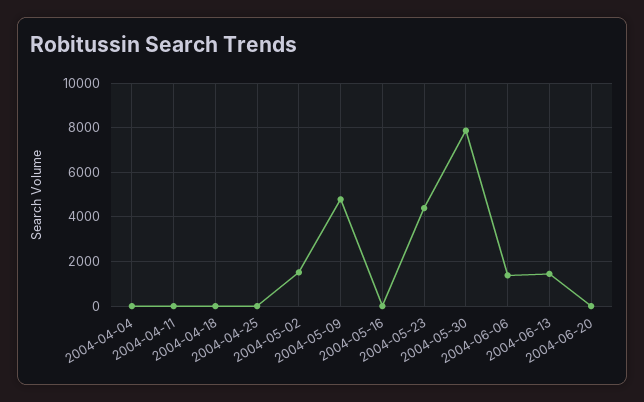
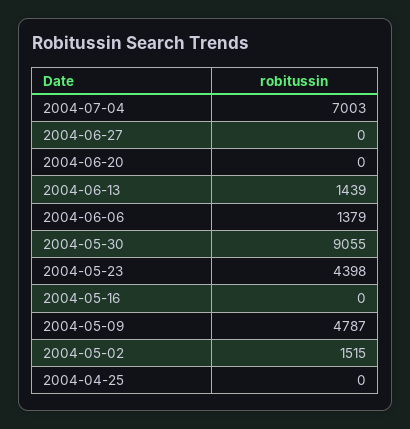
2004-04-04: 0 -> none
2004-04-11: 0 -> none
2004-04-18: 0 -> none
2004-05-30: 8000 -> 9055
2004-07-04: none -> 7003
2004-06-27: none -> 0

